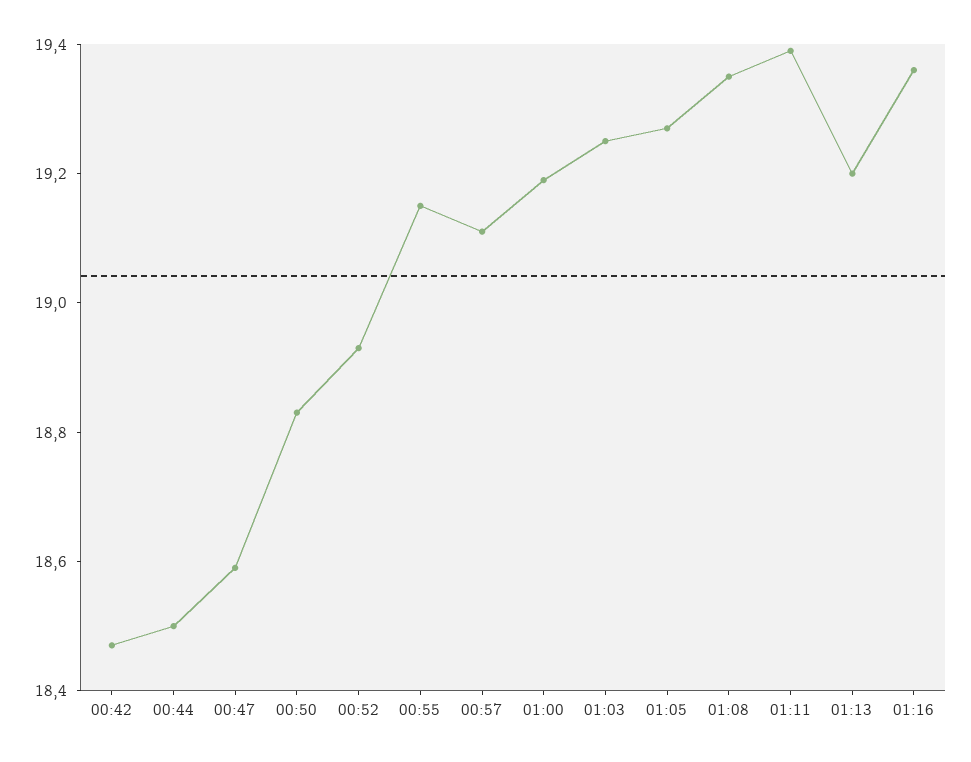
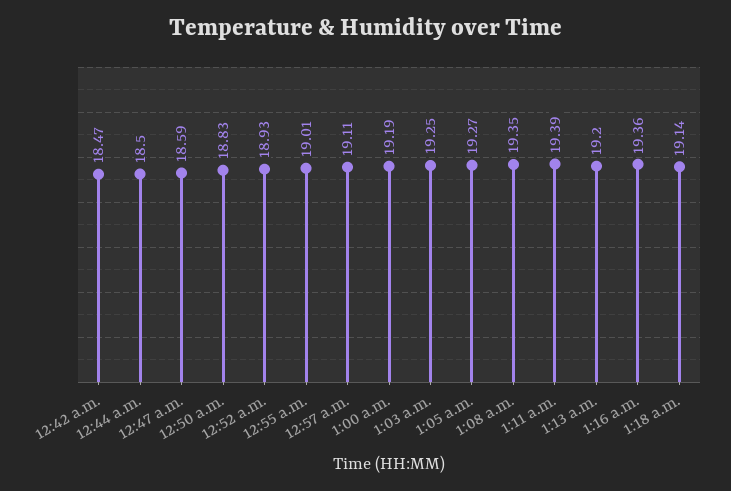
00:55: 19.15 -> 19.01
1:18 a.m.: none -> 19.14

